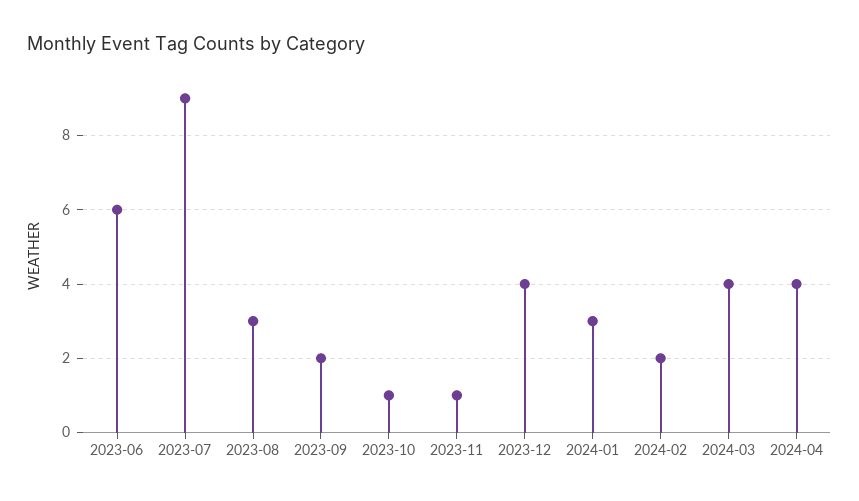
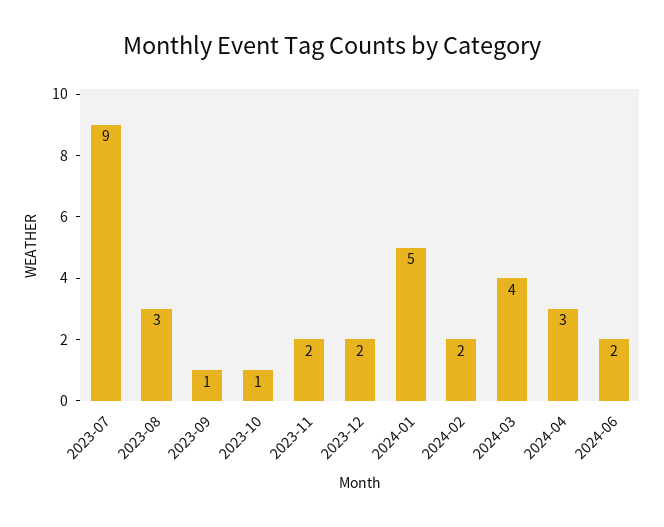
2023-06: 6 -> none
2023-09: 2 -> 1
2023-11: 1 -> 2
2023-12: 4 -> 2
2024-01: 3 -> 5
2024-04: 4 -> 3
2024-06: none -> 2

